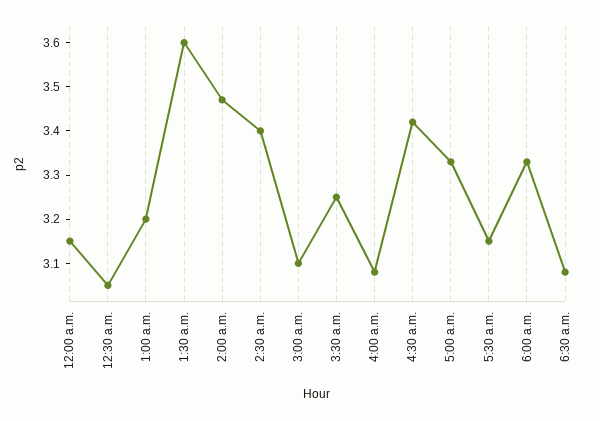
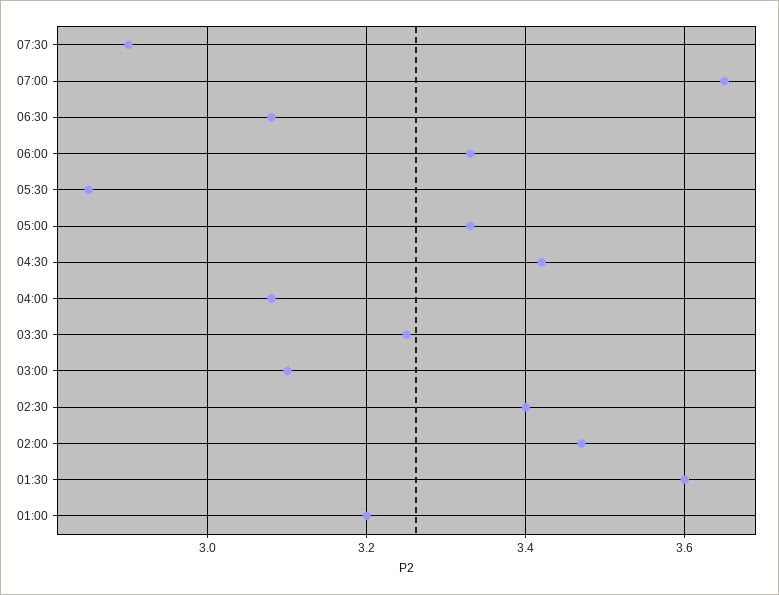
12:00 a.m.: 3.15 -> none
12:30 a.m.: 3.05 -> none
5:30 a.m.: 3.15 -> 2.85
07:30: none -> 2.9
07:00: none -> 3.65

